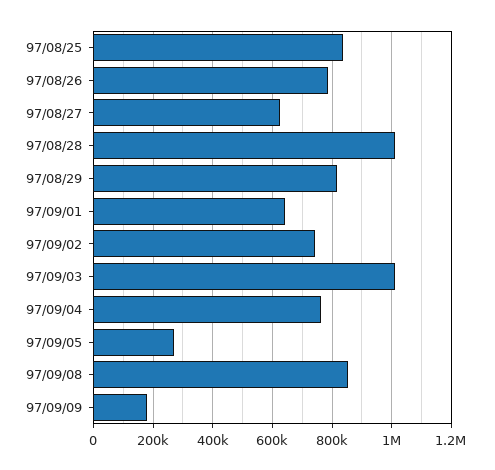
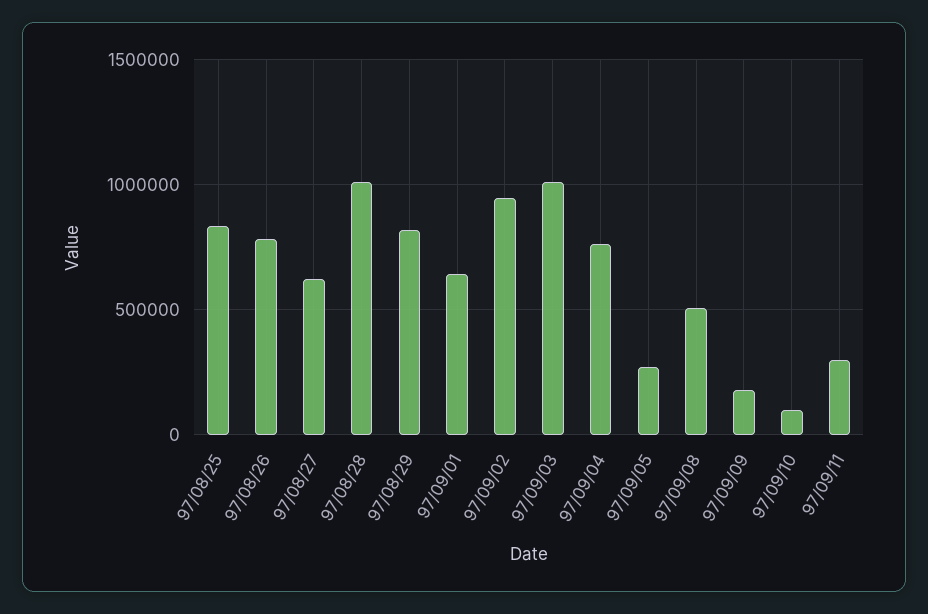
97/09/02: 750000 -> 950000
97/09/08: 850000 -> 500000
97/09/10: none -> 100000
97/09/11: none -> 300000

